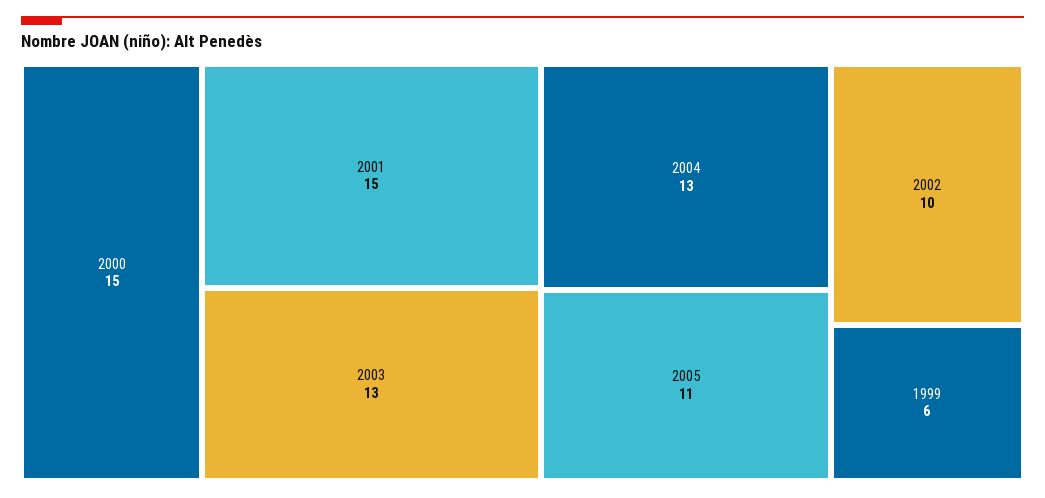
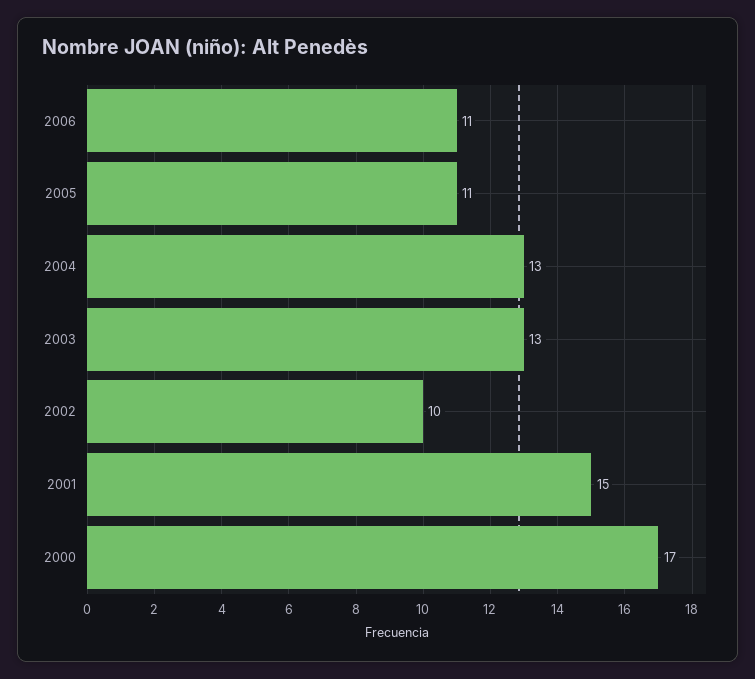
2000: 15 -> 17
1999: 6 -> none
2006: none -> 11

